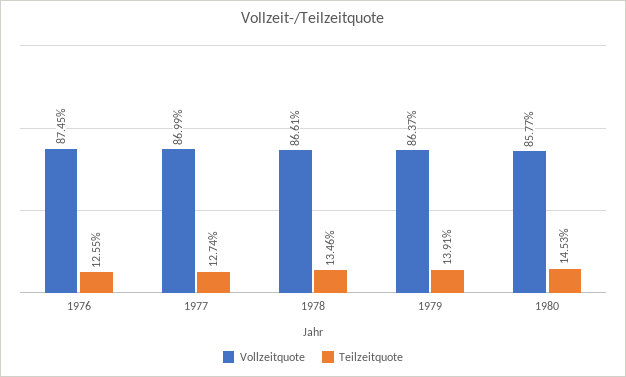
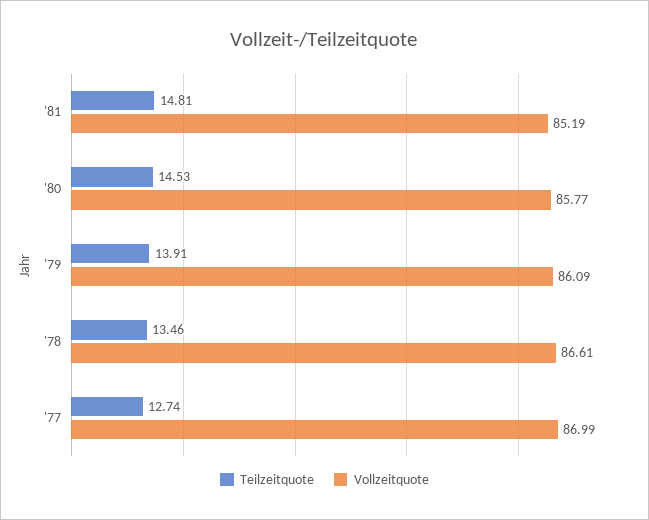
Vollzeitquote, 1976: 87.45 -> none
Teilzeitquote, 1976: 12.55 -> none
Vollzeitquote, 1979: 86.37 -> 86.09
Teilzeitquote, '81: none -> 14.81
Vollzeitquote, '81: none -> 85.19

